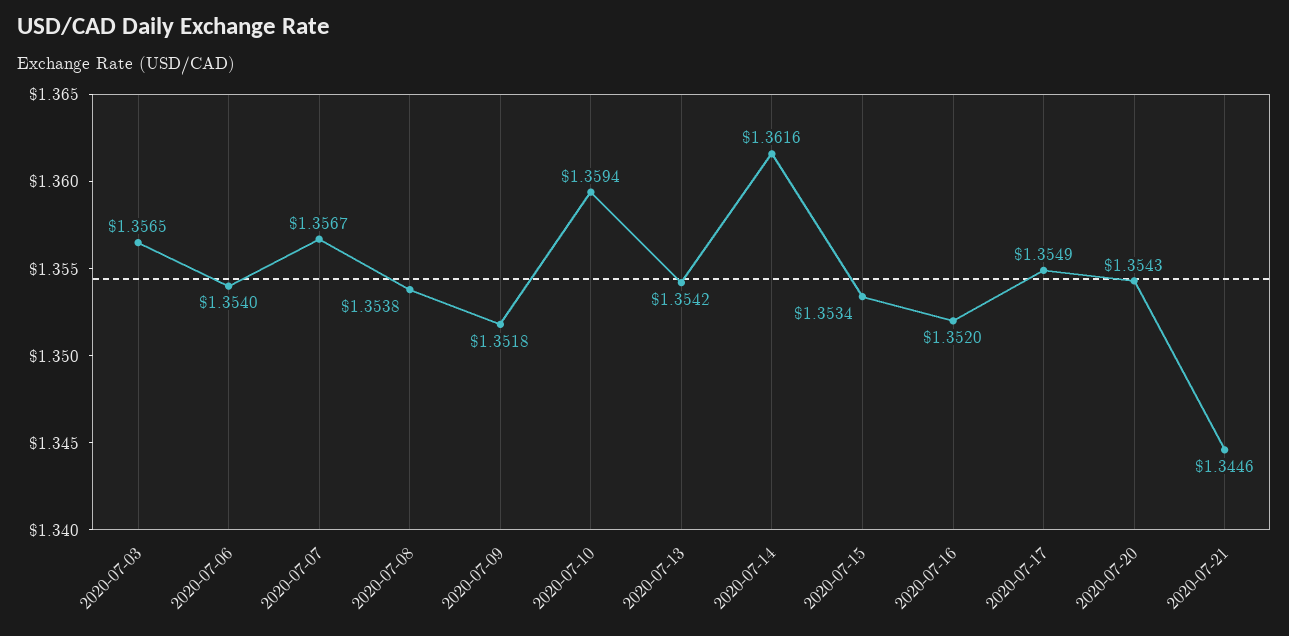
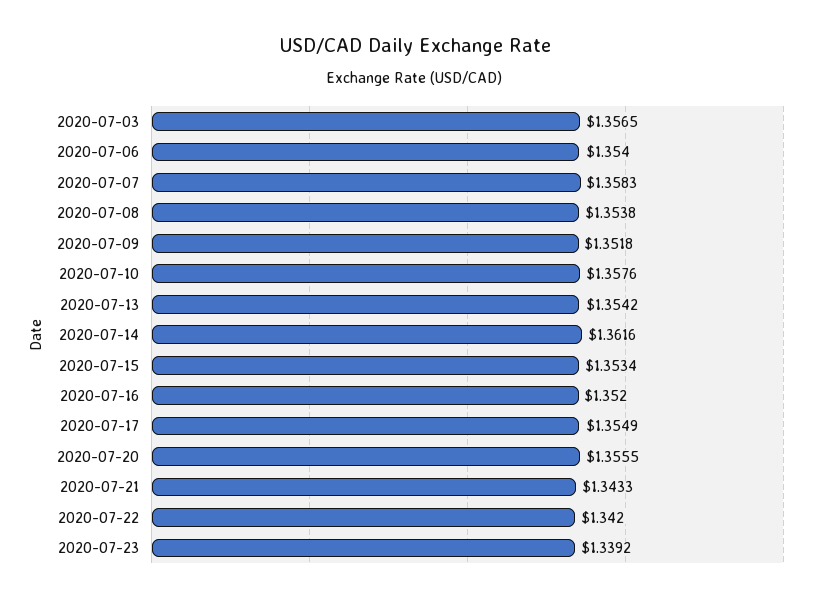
2020-07-07: 1.3567 -> 1.3583
2020-07-10: 1.3594 -> 1.3576
2020-07-20: 1.3543 -> 1.3555
2020-07-21: 1.3446 -> 1.3433
2020-07-22: none -> 1.342
2020-07-23: none -> 1.3392

